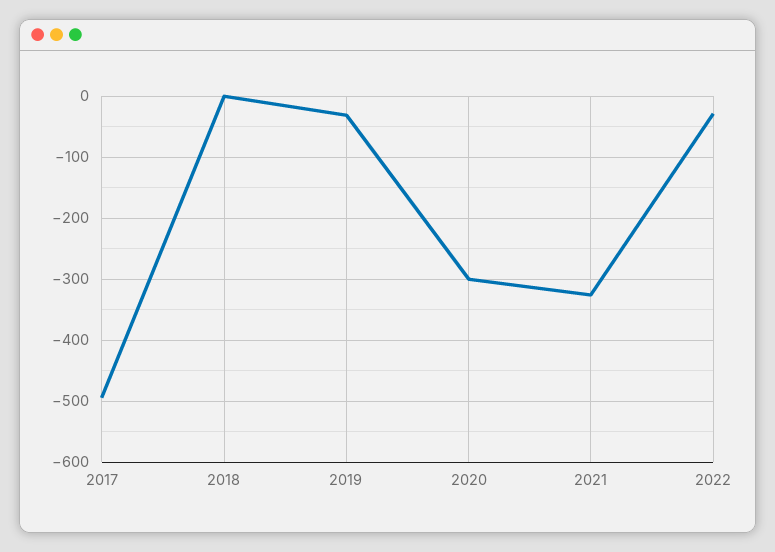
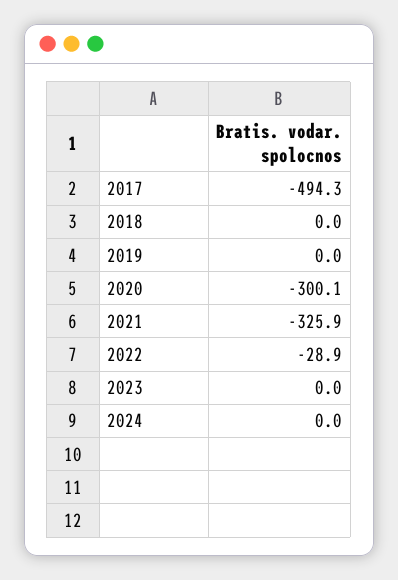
2019: -30 -> 0
2023: none -> 0
2024: none -> 0

